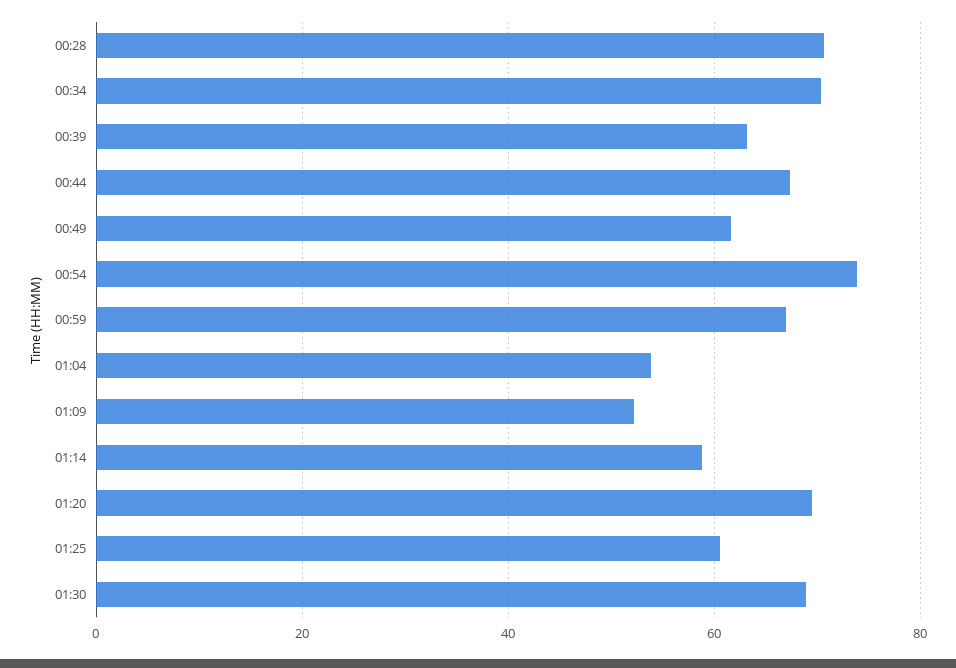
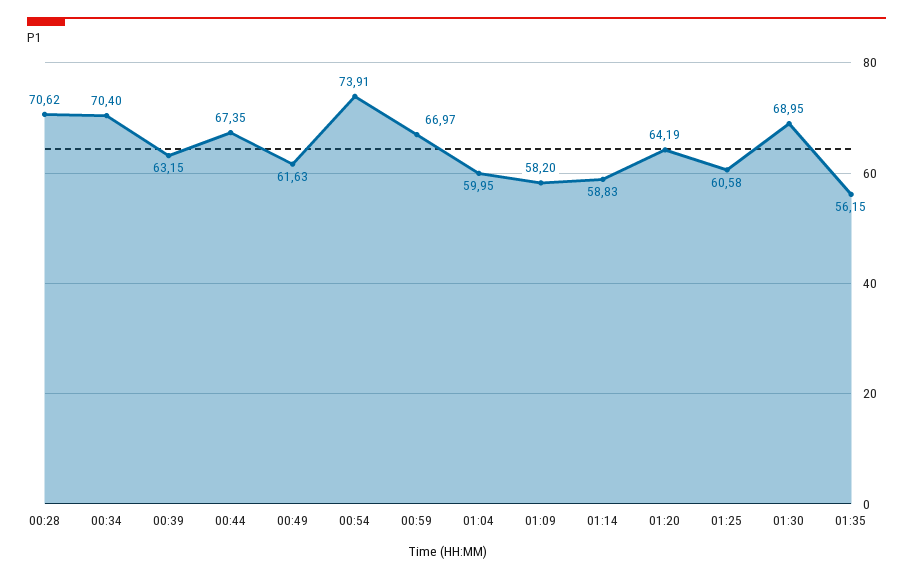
01:04: 54 -> 59.95
01:09: 52 -> 58.2
01:20: 70 -> 64.19
01:35: none -> 56.15

